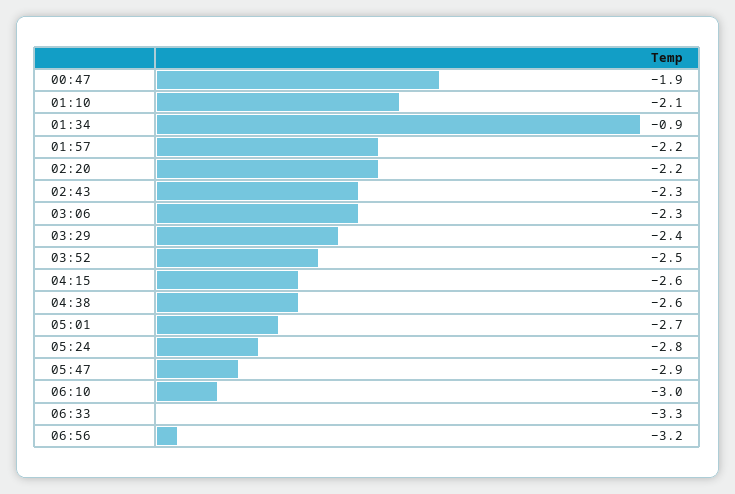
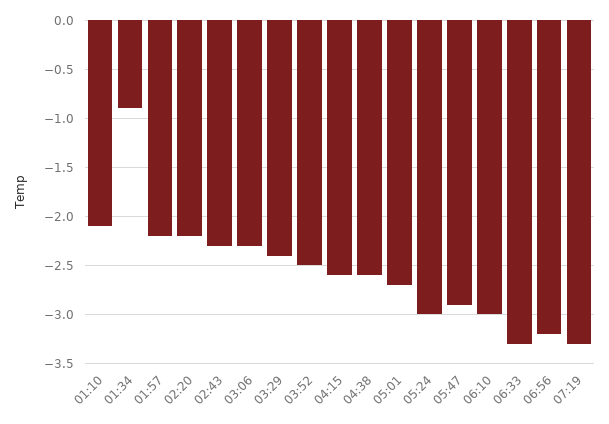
00:47: -1.9 -> none
05:24: -2.8 -> -3
07:19: none -> -3.3

